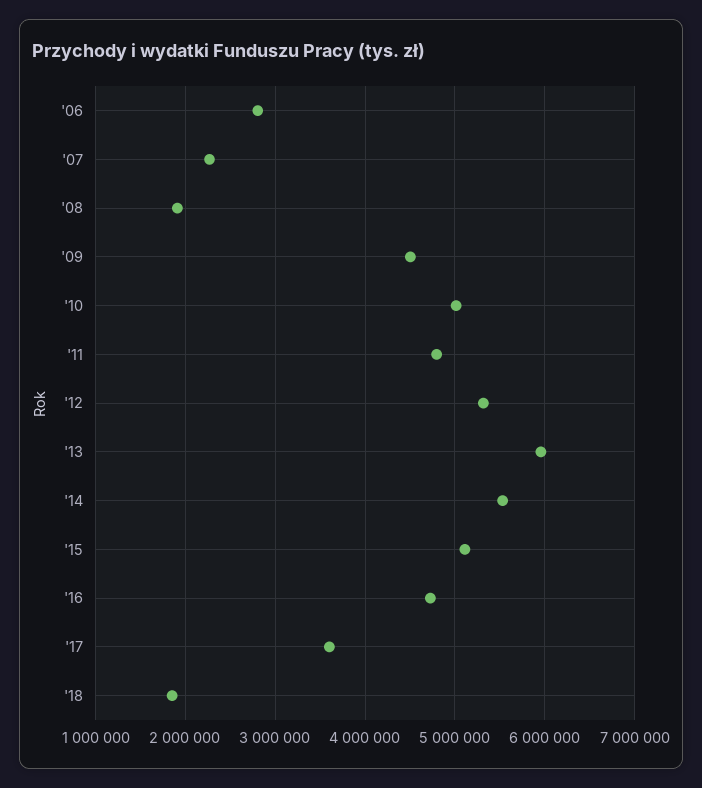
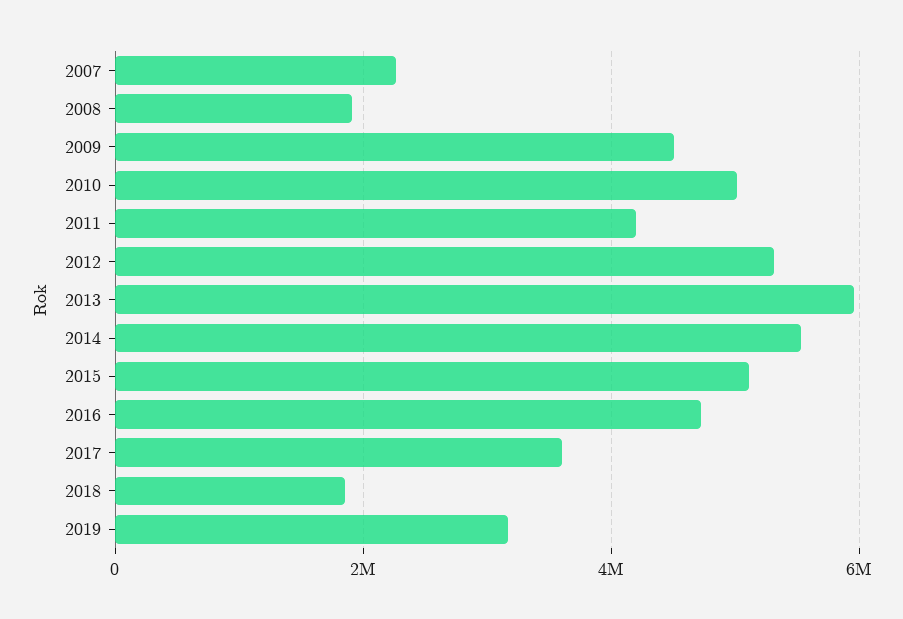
'06: 2800000 -> none
'11: 4800000 -> 4200000
2019: none -> 3200000

